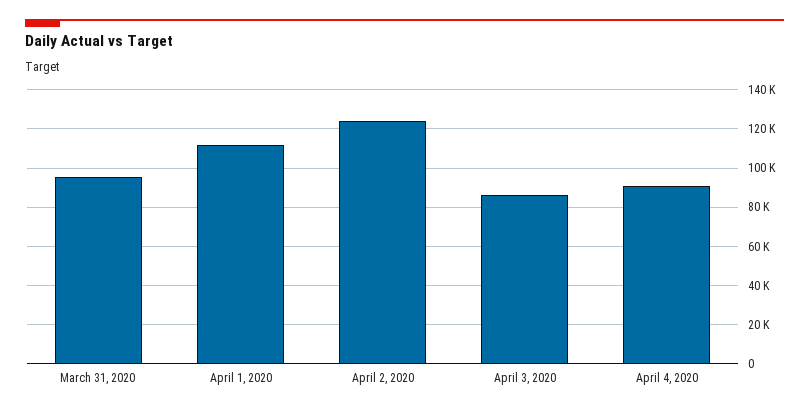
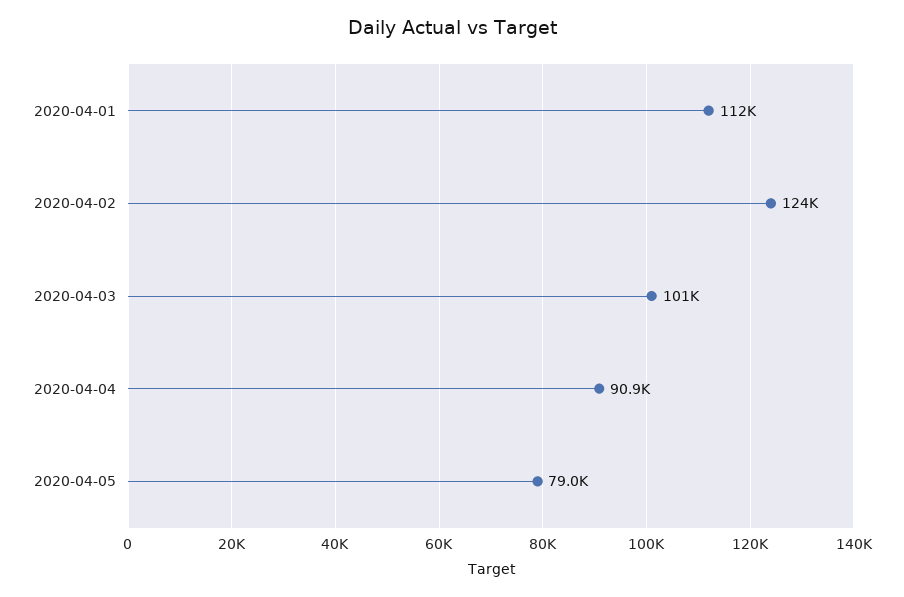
March 31, 2020: 95000 -> none
April 3, 2020: 85000 -> 101000
2020-04-05: none -> 79000

